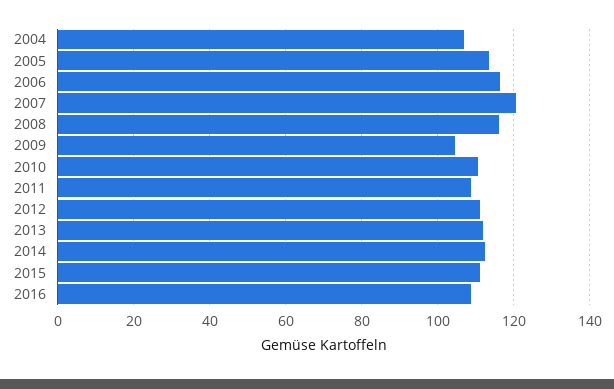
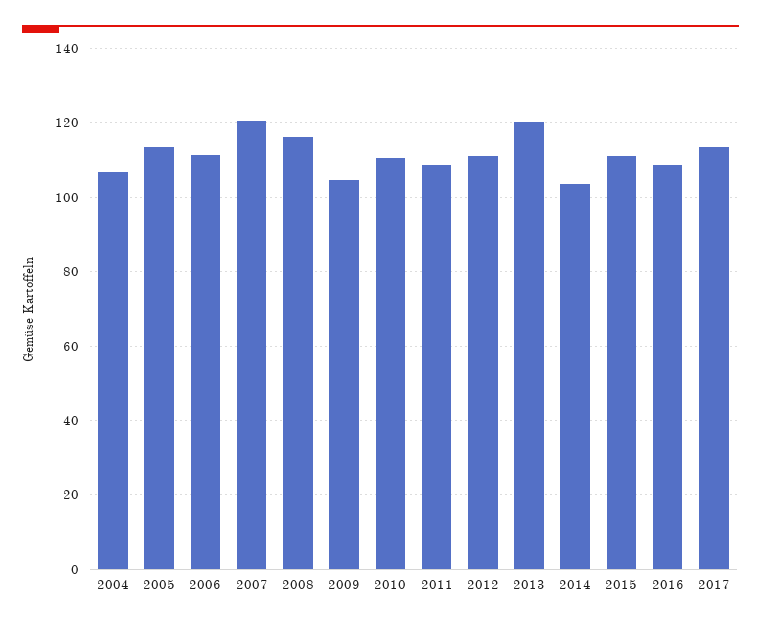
2006: 116 -> 112
2013: 112 -> 120
2014: 112 -> 104
2017: none -> 114

